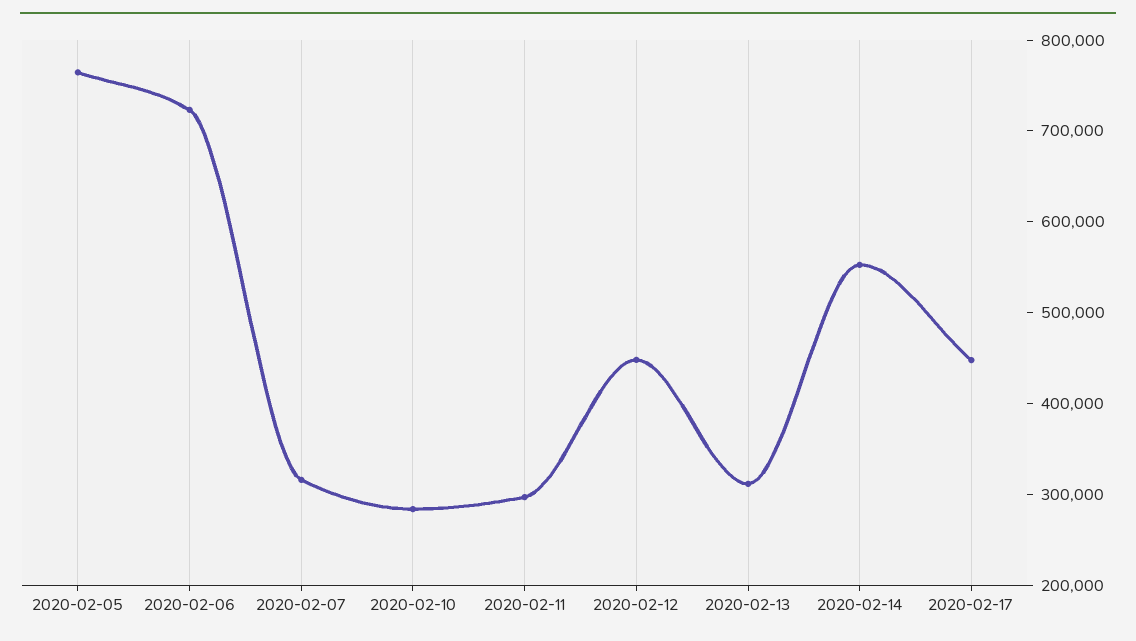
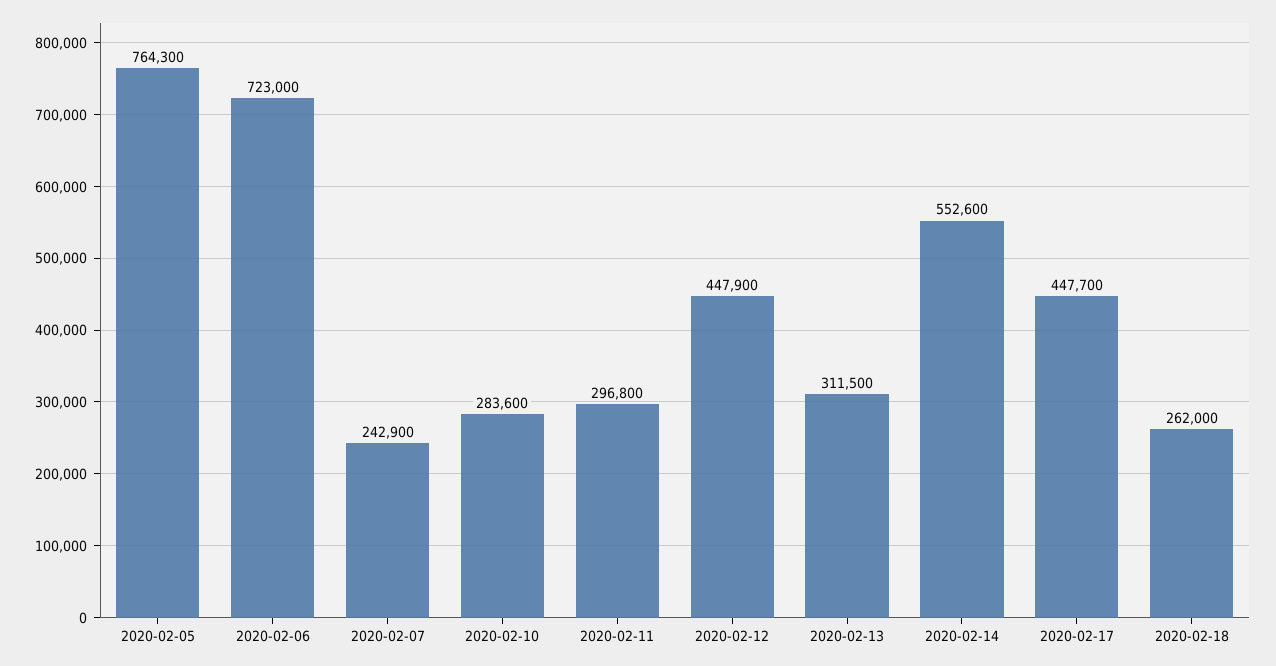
2020-02-07: 320000 -> 242900
2020-02-18: none -> 262000

